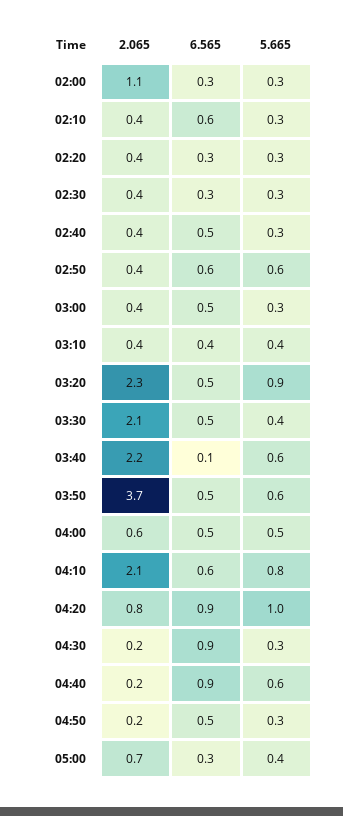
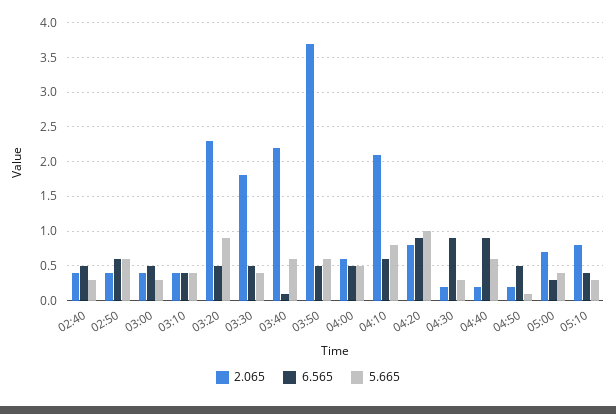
2.065, 02:00: 1.1 -> none
6.565, 02:00: 0.3 -> none
5.665, 02:00: 0.3 -> none
2.065, 02:10: 0.4 -> none
6.565, 02:10: 0.6 -> none
5.665, 02:10: 0.3 -> none
2.065, 02:20: 0.4 -> none
6.565, 02:20: 0.3 -> none
5.665, 02:20: 0.3 -> none
2.065, 02:30: 0.4 -> none
6.565, 02:30: 0.3 -> none
5.665, 02:30: 0.3 -> none
2.065, 03:30: 2.1 -> 1.8
5.665, 04:50: 0.3 -> 0.1
2.065, 05:10: none -> 0.8
6.565, 05:10: none -> 0.4
5.665, 05:10: none -> 0.3

